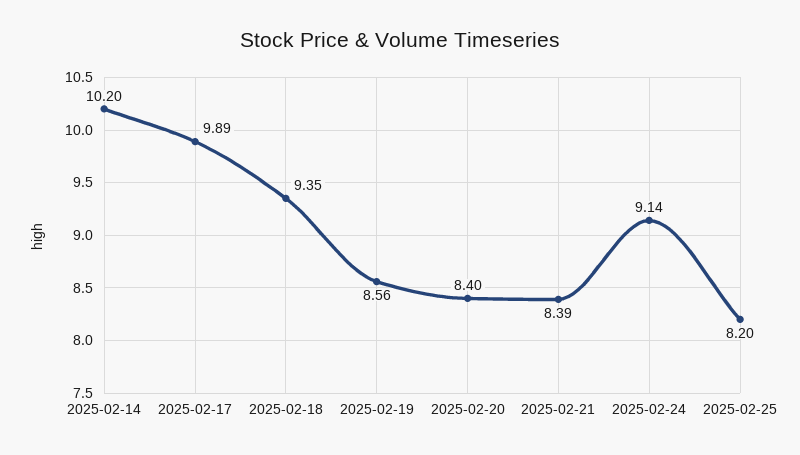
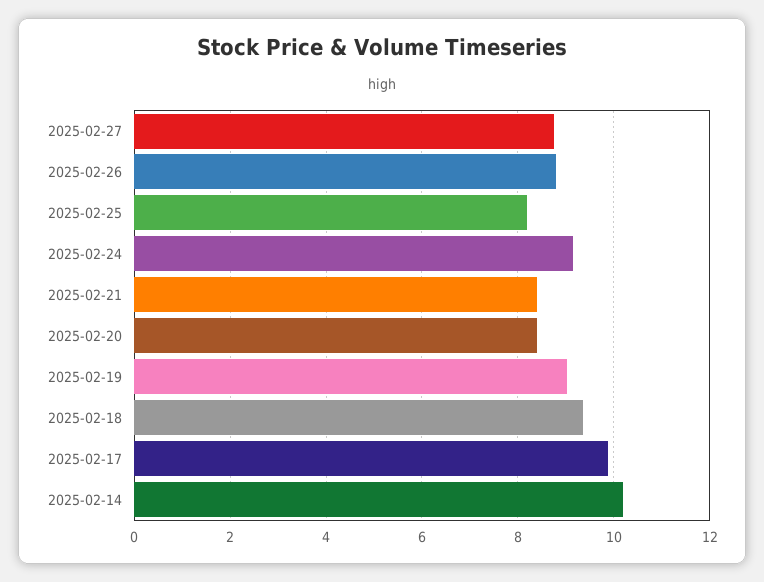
2025-02-19: 8.56 -> 9
2025-02-27: none -> 8.8
2025-02-26: none -> 8.8

